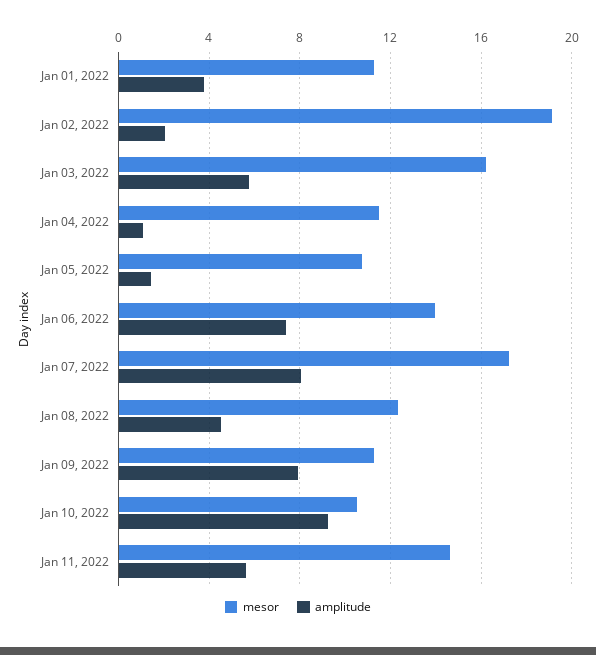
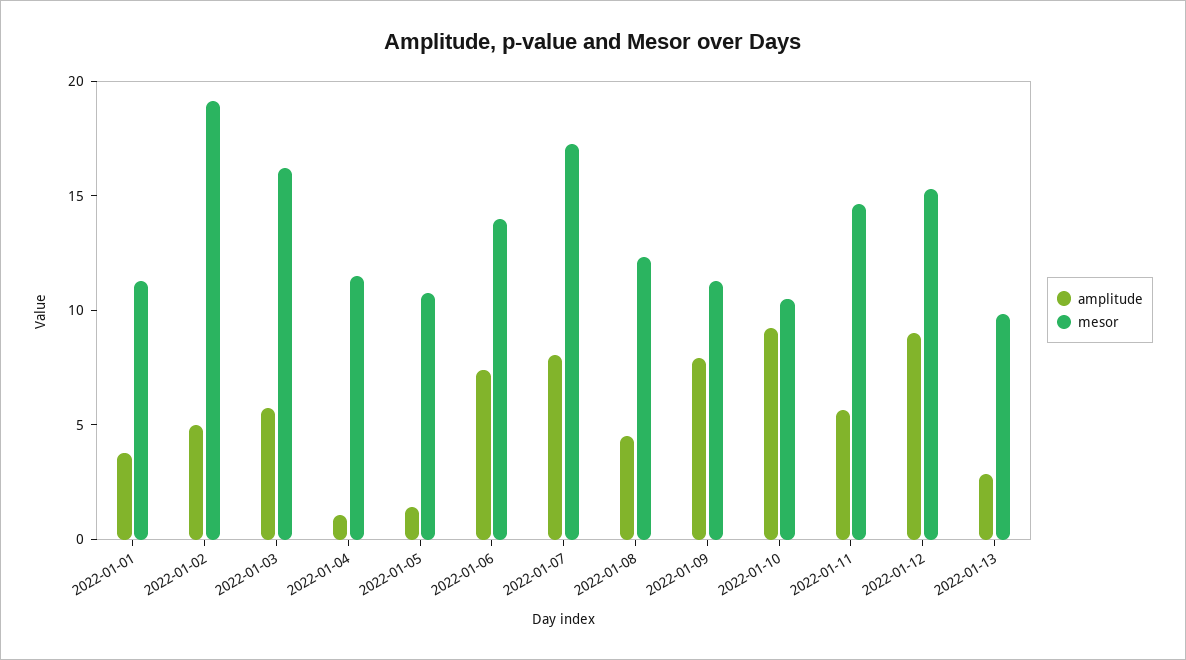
amplitude, Jan 02, 2022: 2 -> 5
amplitude, 2022-01-12: none -> 9
mesor, 2022-01-12: none -> 15
amplitude, 2022-01-13: none -> 3
mesor, 2022-01-13: none -> 10

